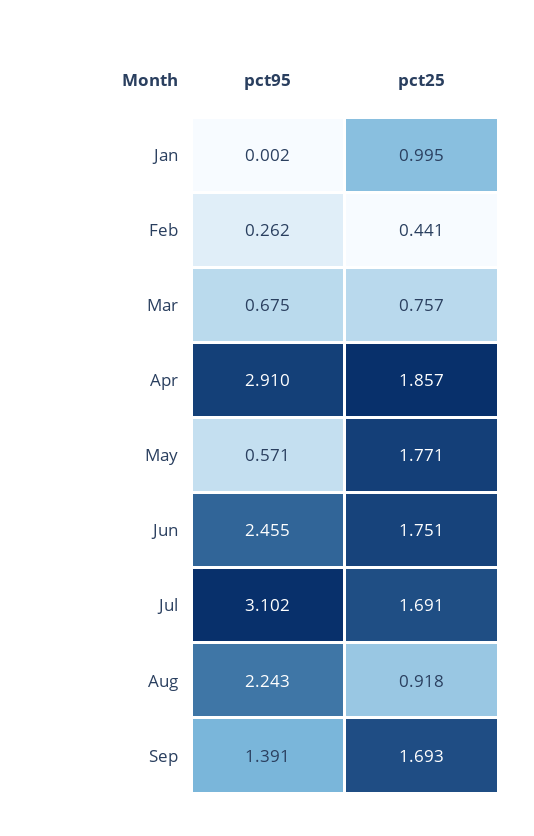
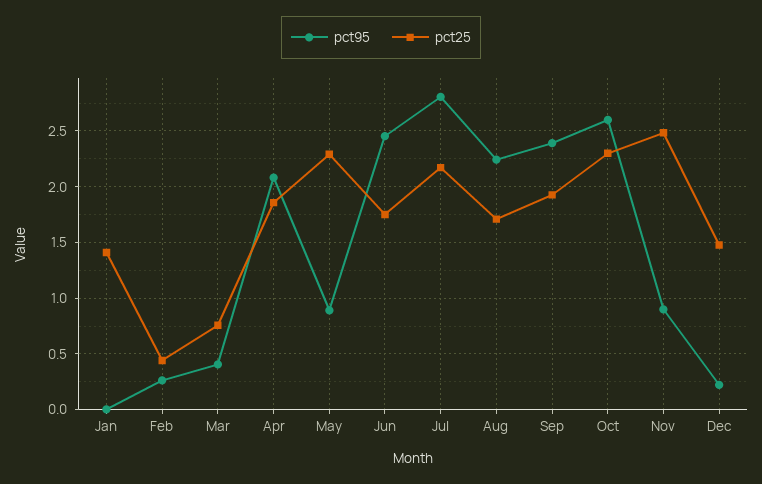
pct25, Jan: 0.995 -> 1.4
pct95, Mar: 0.675 -> 0.4
pct95, Apr: 2.91 -> 2.1
pct95, May: 0.571 -> 0.9
pct25, May: 1.771 -> 2.3
pct95, Jul: 3.102 -> 2.8
pct25, Jul: 1.691 -> 2.2
pct25, Aug: 0.918 -> 1.7
pct95, Sep: 1.391 -> 2.4
pct25, Sep: 1.693 -> 1.9
pct95, Oct: none -> 2.6
pct25, Oct: none -> 2.3
pct95, Nov: none -> 0.9
pct25, Nov: none -> 2.5
pct95, Dec: none -> 0.2
pct25, Dec: none -> 1.5

